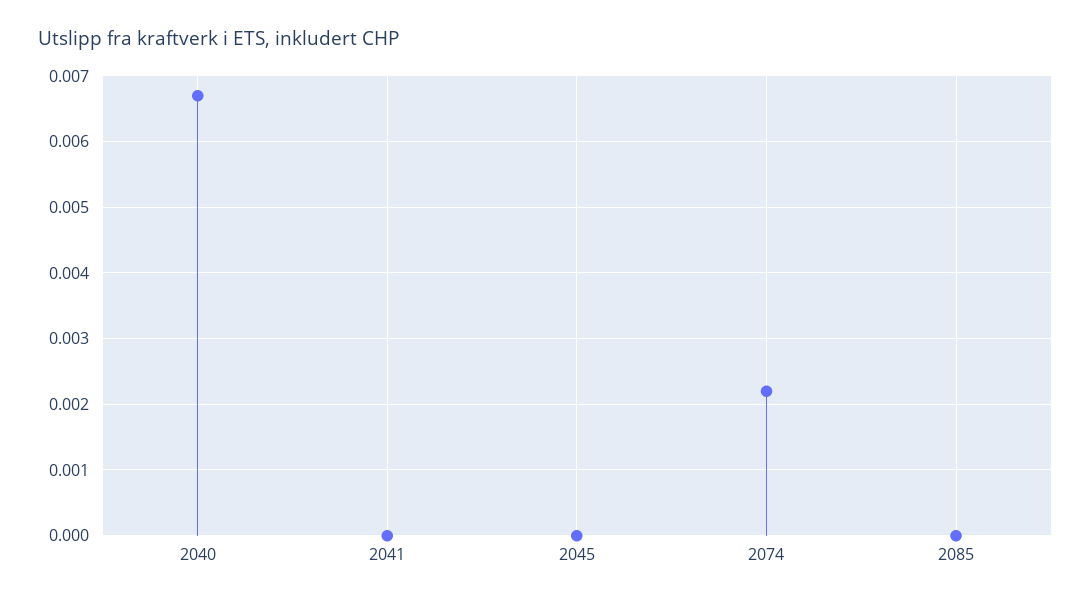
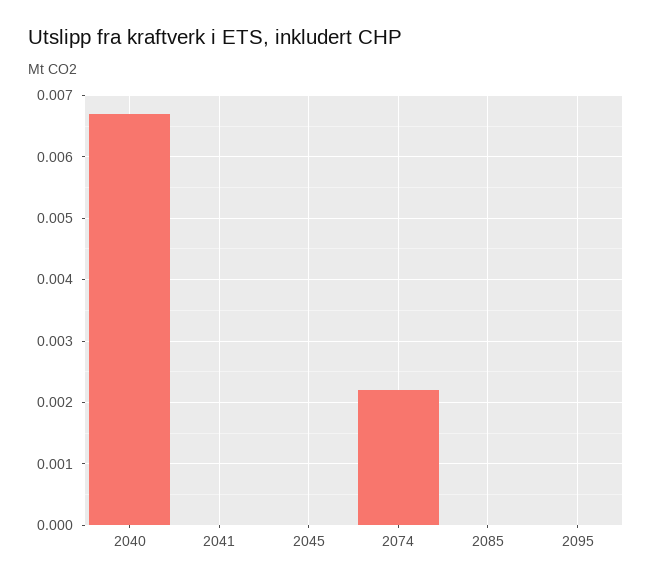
2095: none -> 0

